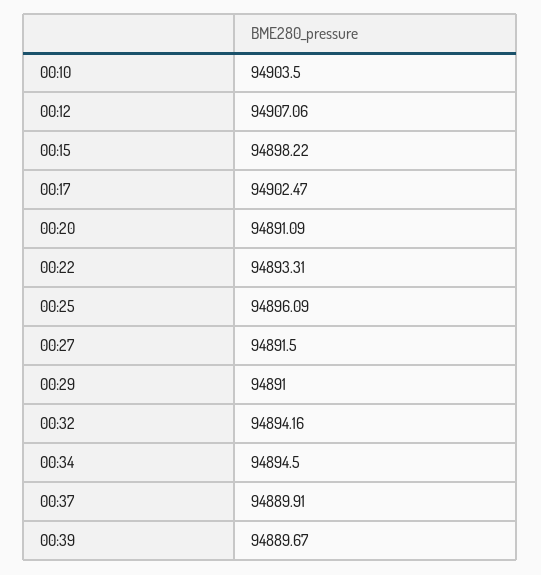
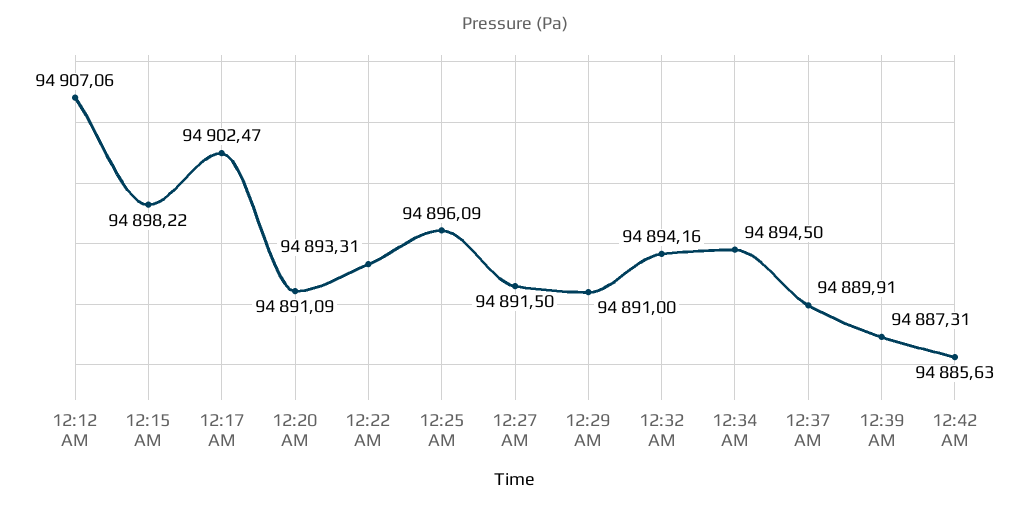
00:10: 94903.5 -> none
00:39: 94889.67 -> 94887.31
12:42 AM: none -> 94885.63

